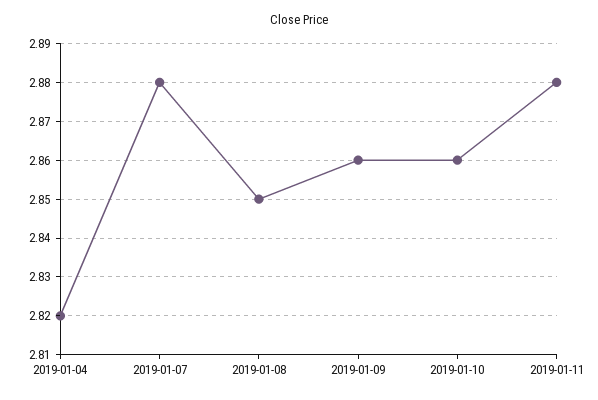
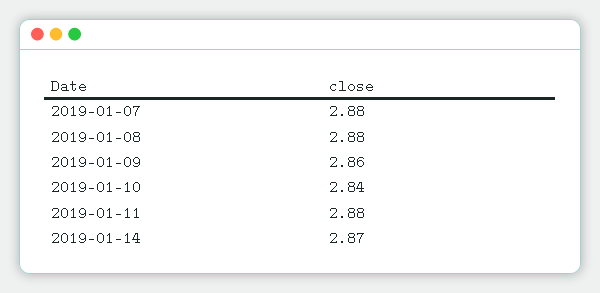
2019-01-04: 2.82 -> none
2019-01-08: 2.85 -> 2.88
2019-01-10: 2.86 -> 2.84
2019-01-14: none -> 2.87

